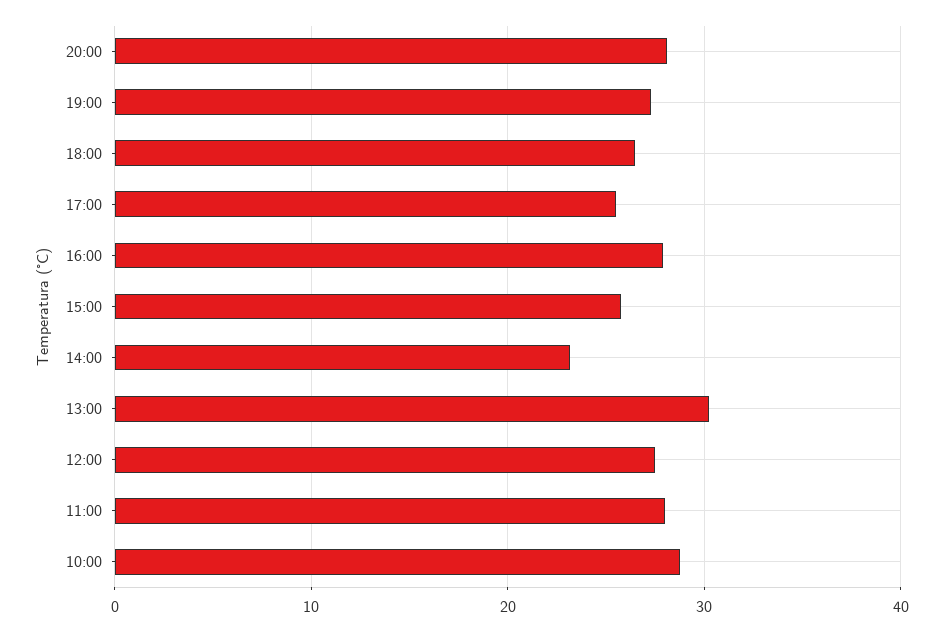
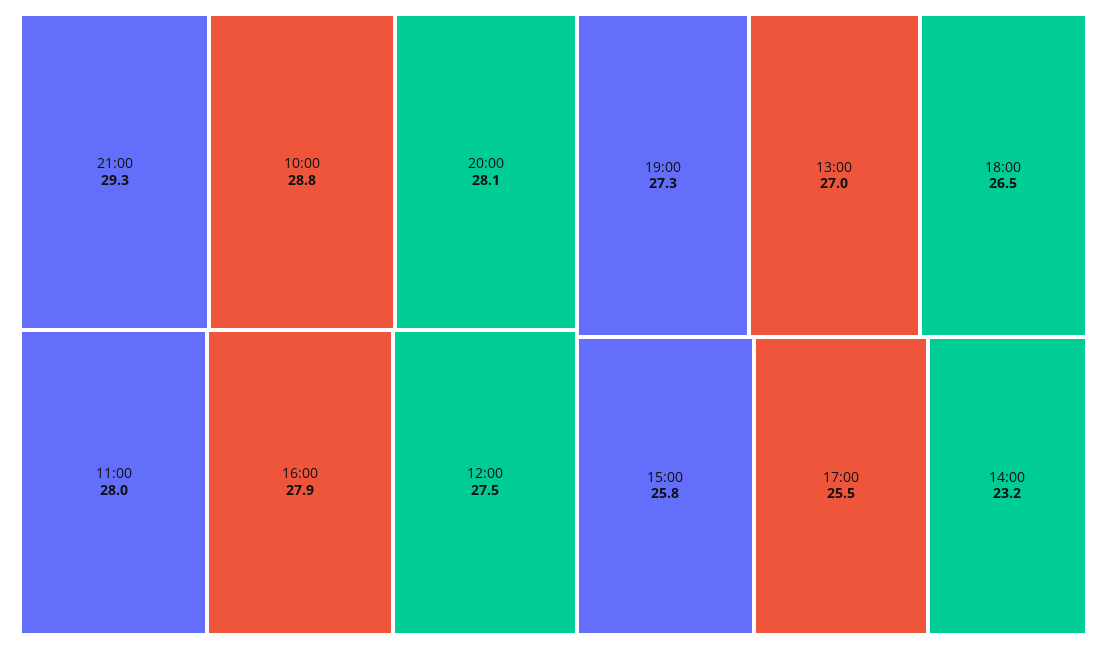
13:00: 30 -> 27
21:00: none -> 29.3

